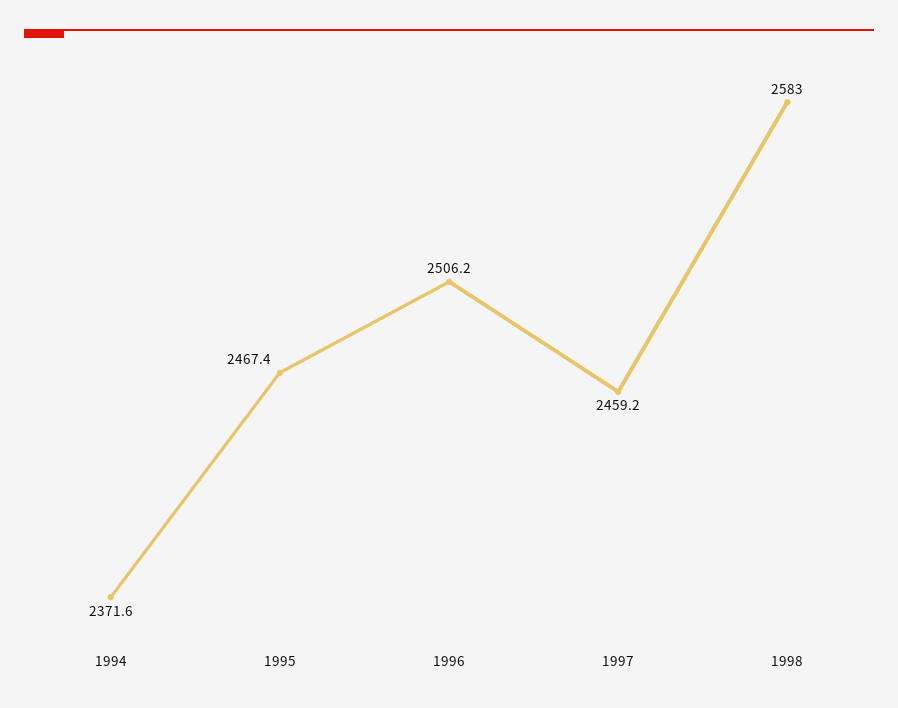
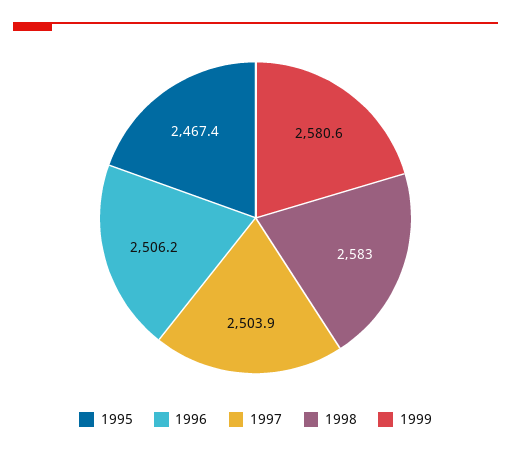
1994: 2371.6 -> none
1997: 2459.2 -> 2503.9
1999: none -> 2580.6

